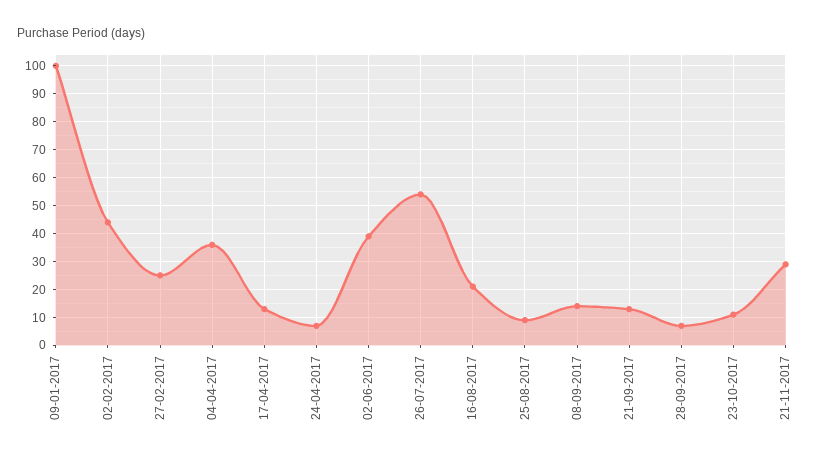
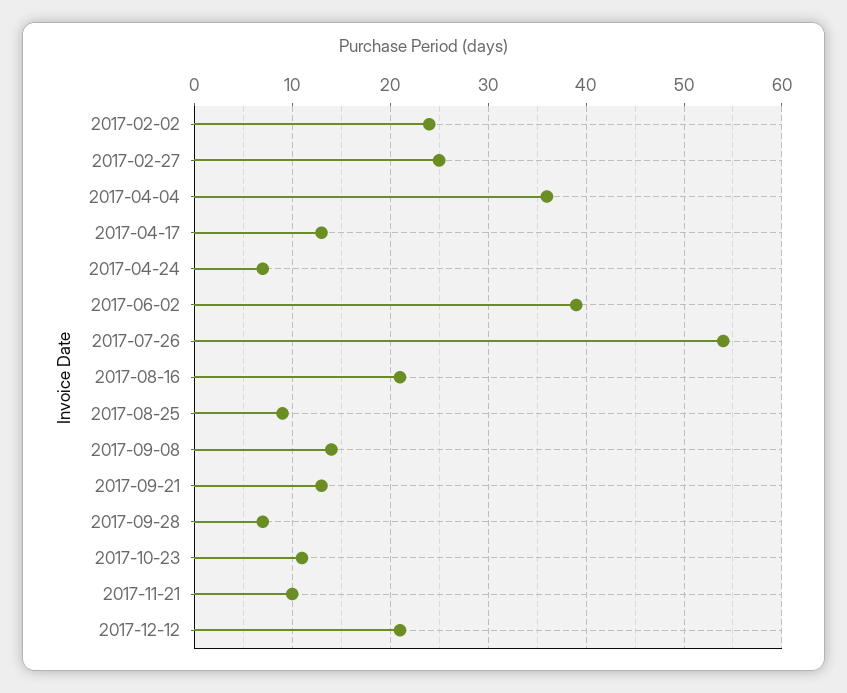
09-01-2017: 100 -> none
02-02-2017: 45 -> 24
21-11-2017: 30 -> 10
2017-12-12: none -> 21

